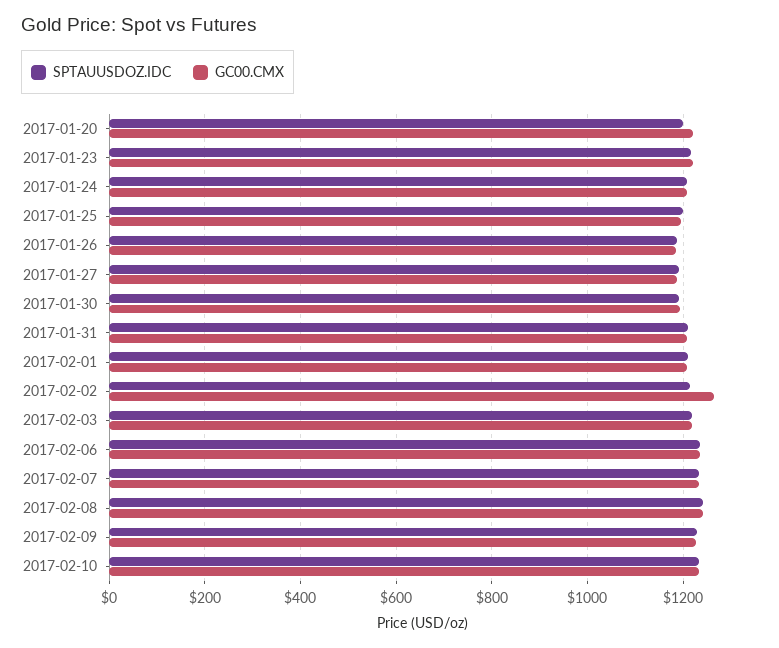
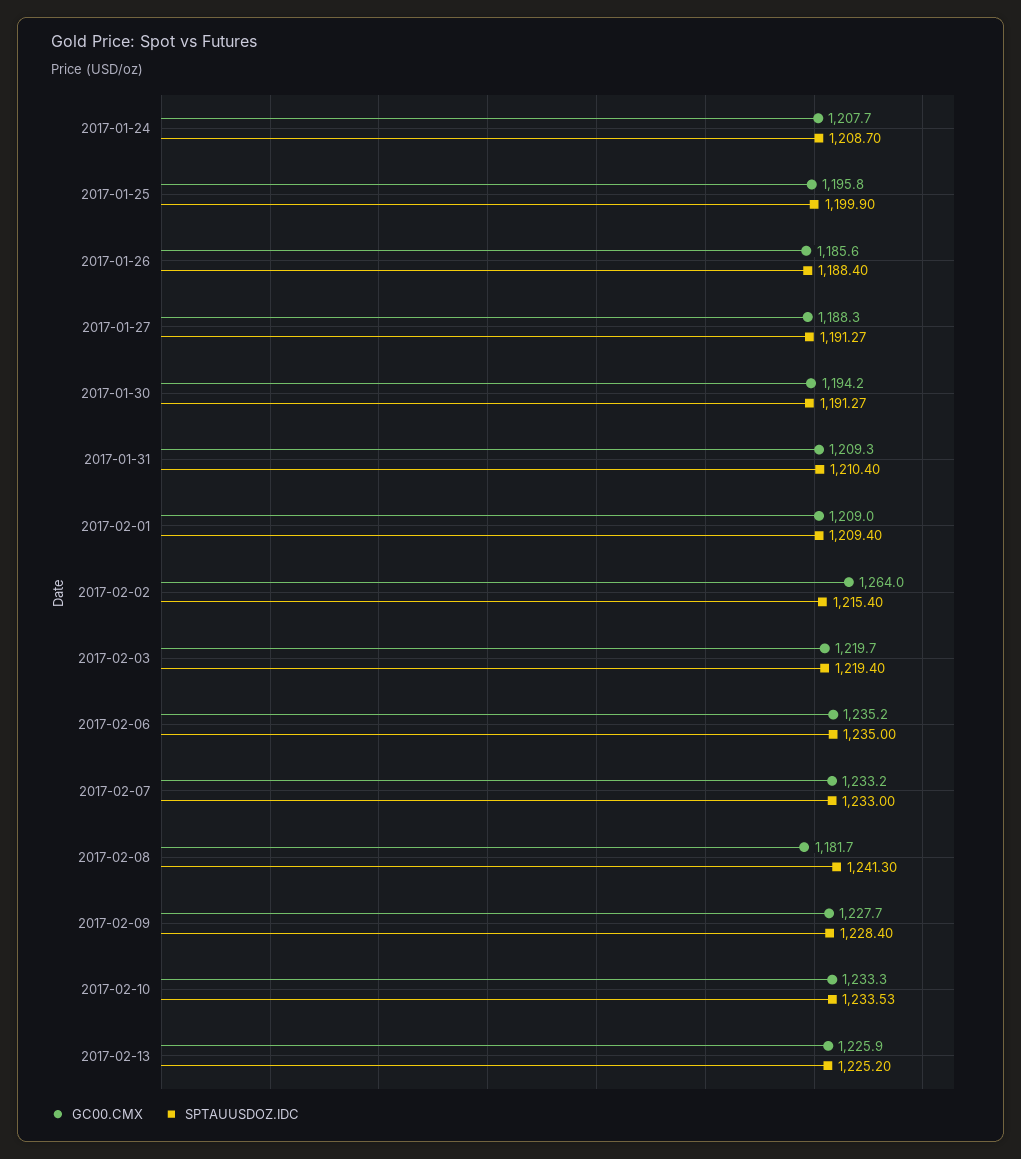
SPTAUUSDOZ.IDC, 2017-01-20: 1200 -> none
GC00.CMX, 2017-01-20: 1220 -> none
SPTAUUSDOZ.IDC, 2017-01-23: 1220 -> none
GC00.CMX, 2017-01-23: 1220 -> none
GC00.CMX, 2017-02-08: 1240 -> 1181.7
GC00.CMX, 2017-02-13: none -> 1225.9
SPTAUUSDOZ.IDC, 2017-02-13: none -> 1225.2

